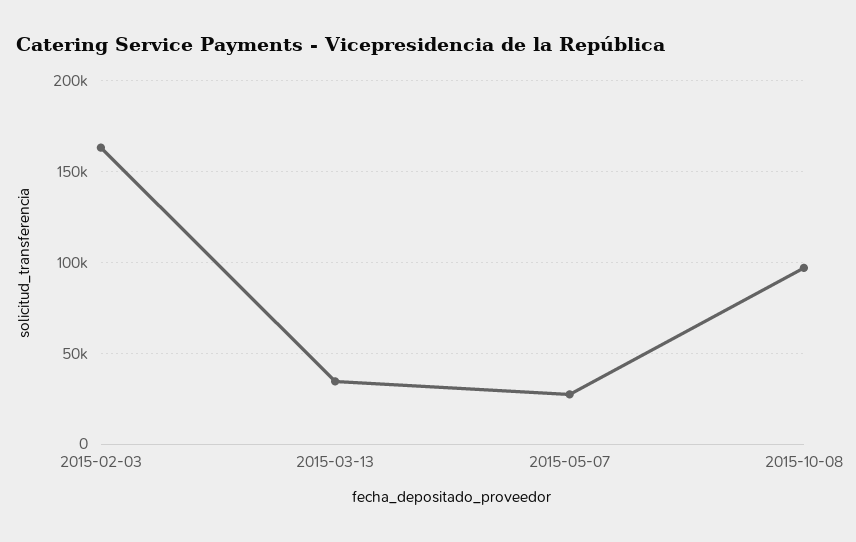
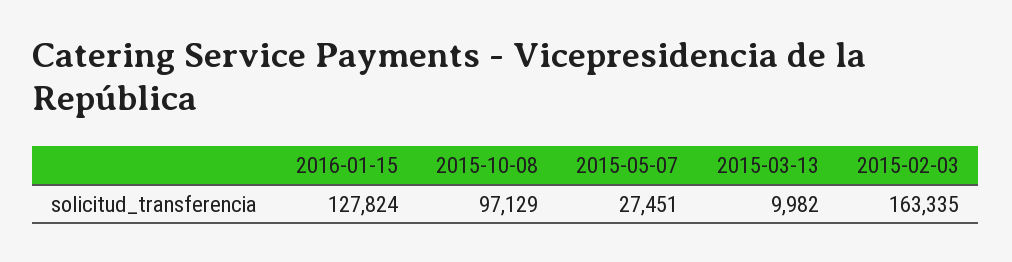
2015-03-13: 35000 -> 9982
2016-01-15: none -> 127824

